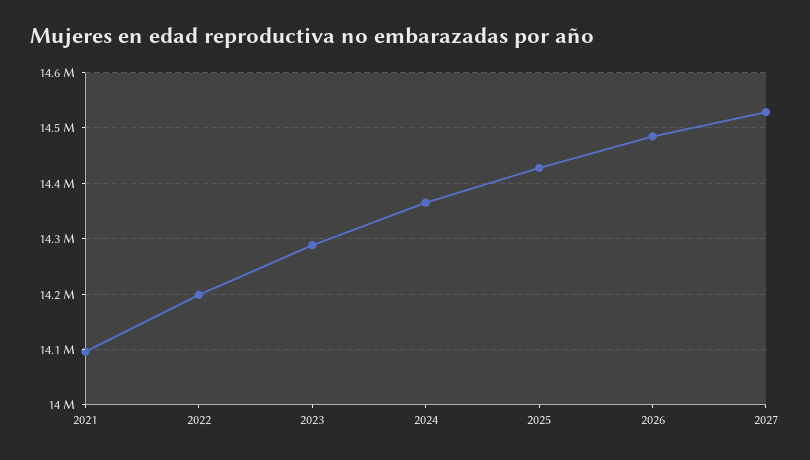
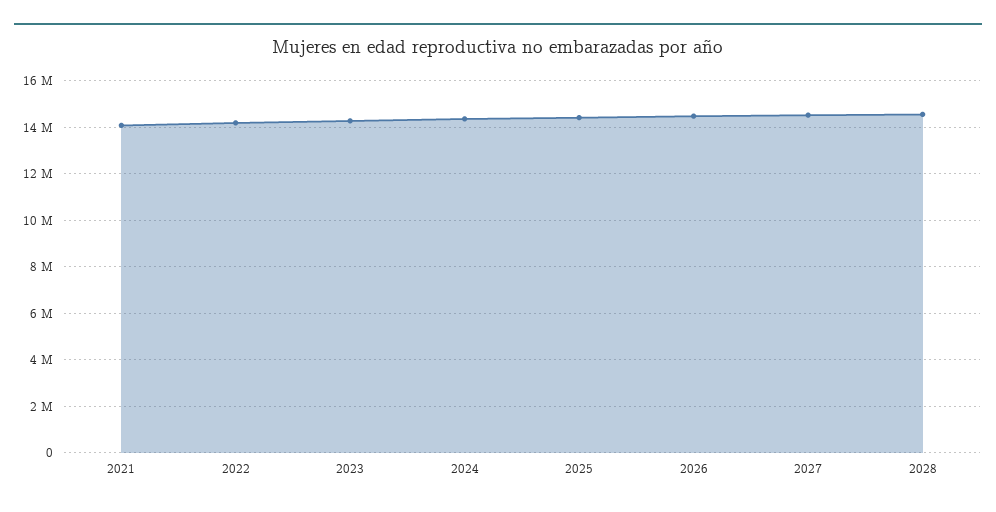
2028: none -> 14500000

